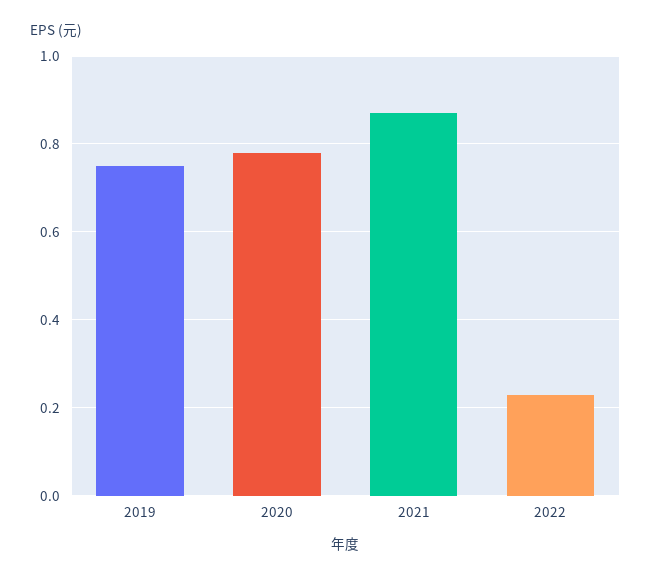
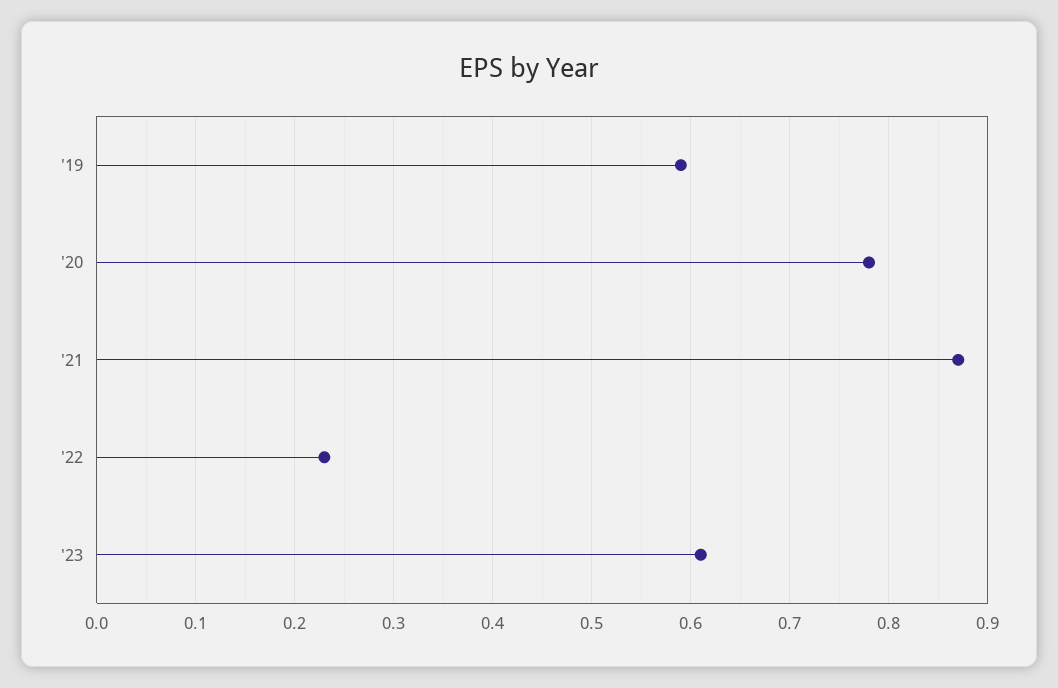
2019: 0.75 -> 0.59
'23: none -> 0.61

